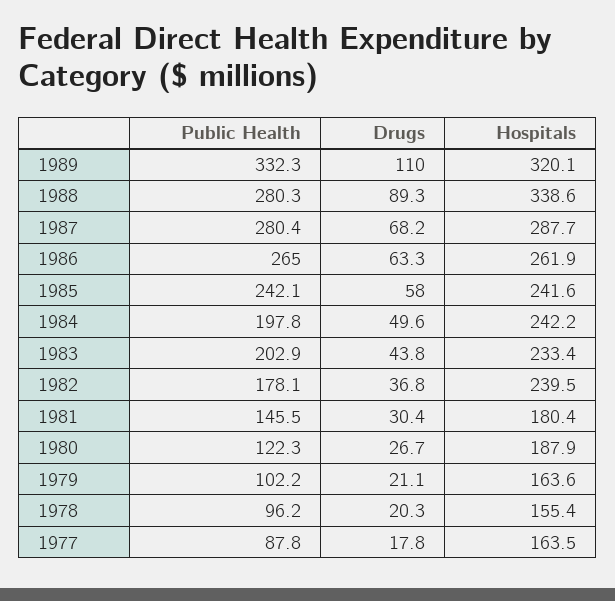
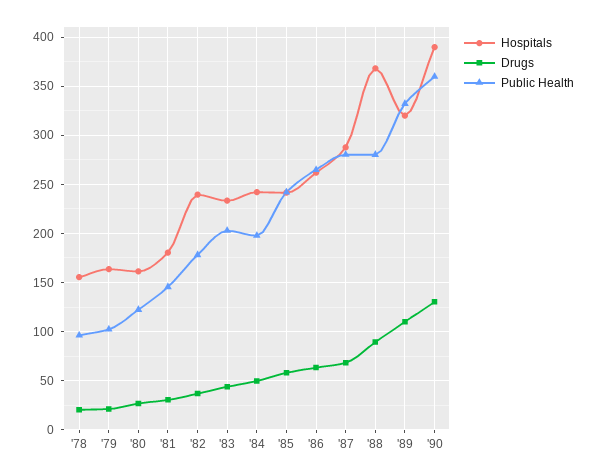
Hospitals, 1988: 338.6 -> 370
Hospitals, 1980: 187.9 -> 160
Public Health, 1977: 87.8 -> none
Drugs, 1977: 17.8 -> none
Hospitals, 1977: 163.5 -> none
Hospitals, '90: none -> 390
Drugs, '90: none -> 130
Public Health, '90: none -> 360

